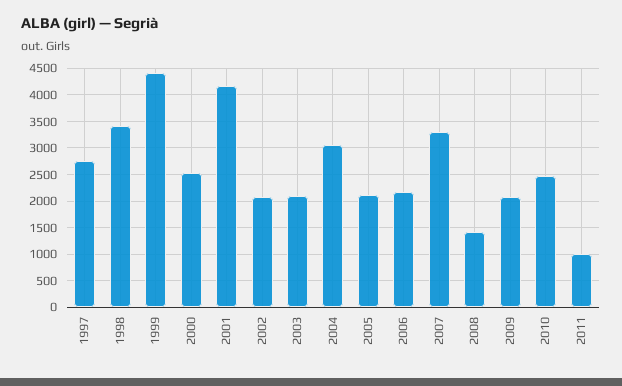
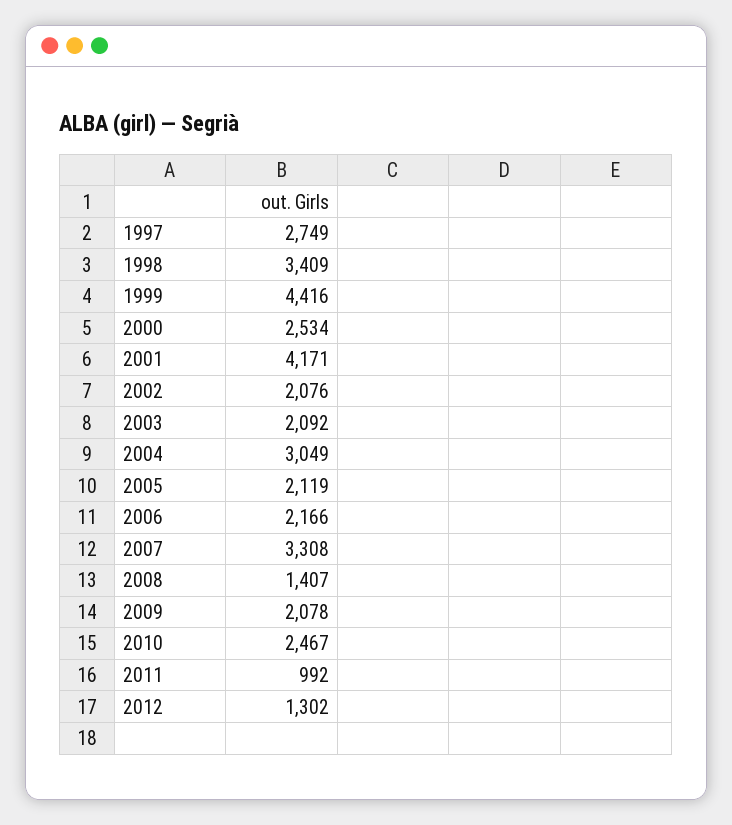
2012: none -> 1302

